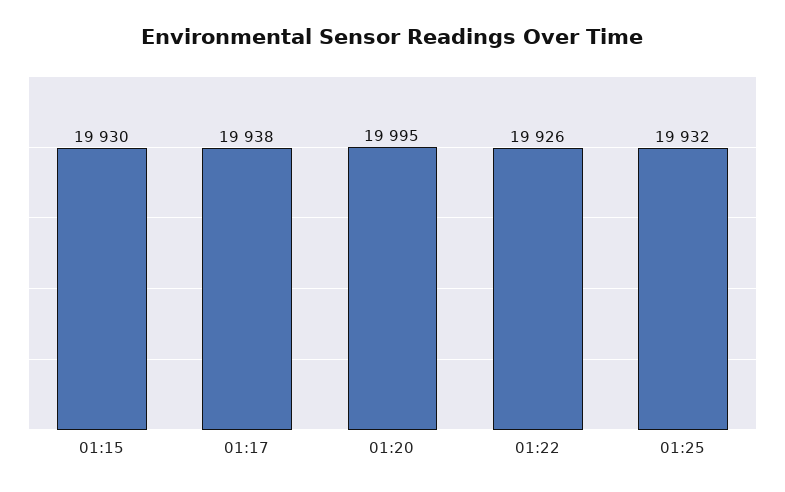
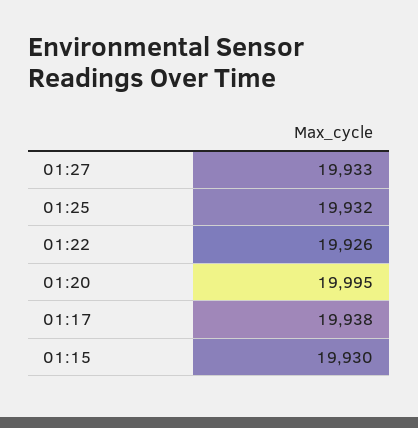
01:27: none -> 19933

